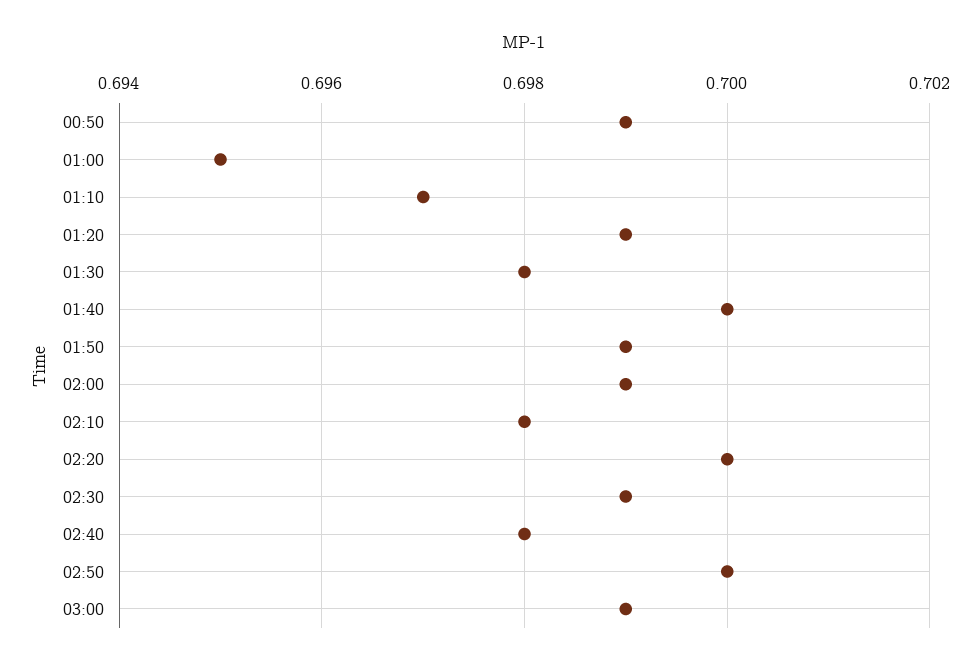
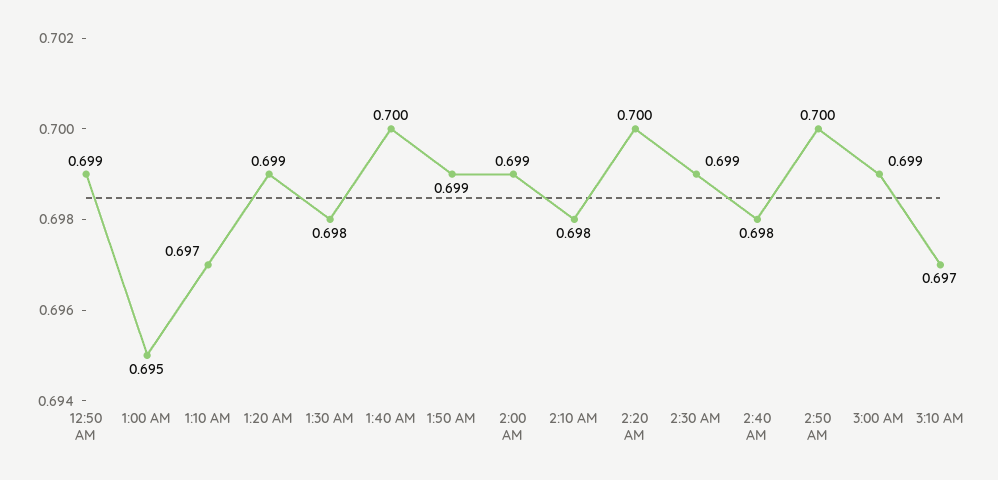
3:10 AM: none -> 0.697

